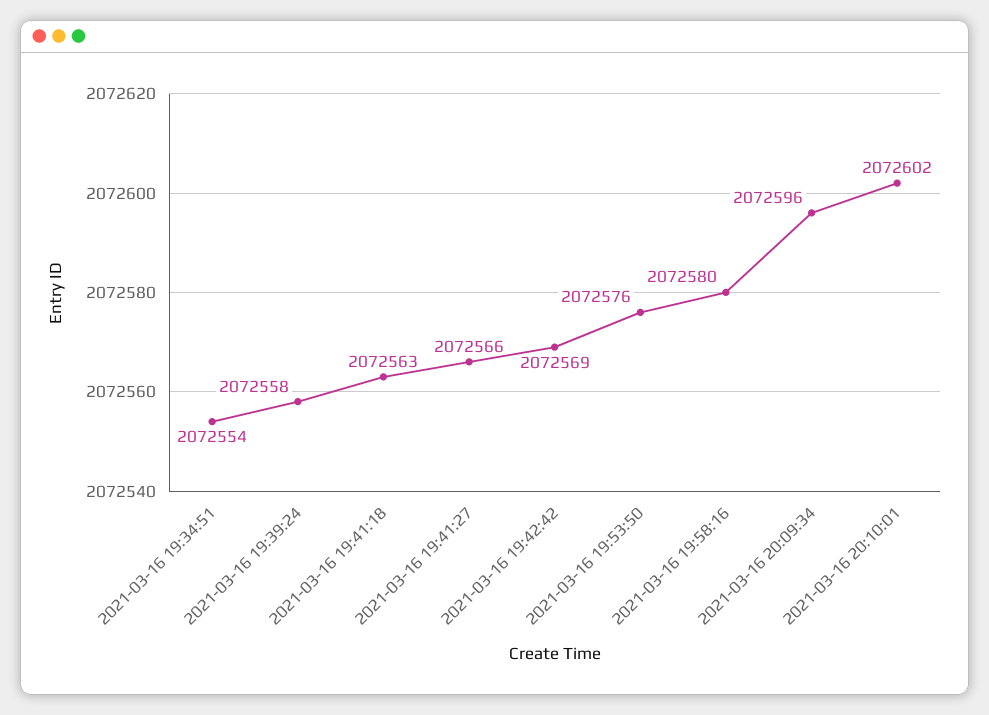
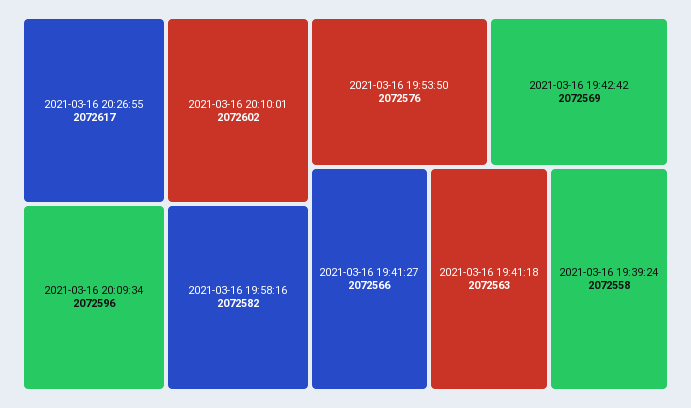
2021-03-16 19:34:51: 2072554 -> none
2021-03-16 19:58:16: 2072580 -> 2072582
2021-03-16 20:26:55: none -> 2072617

